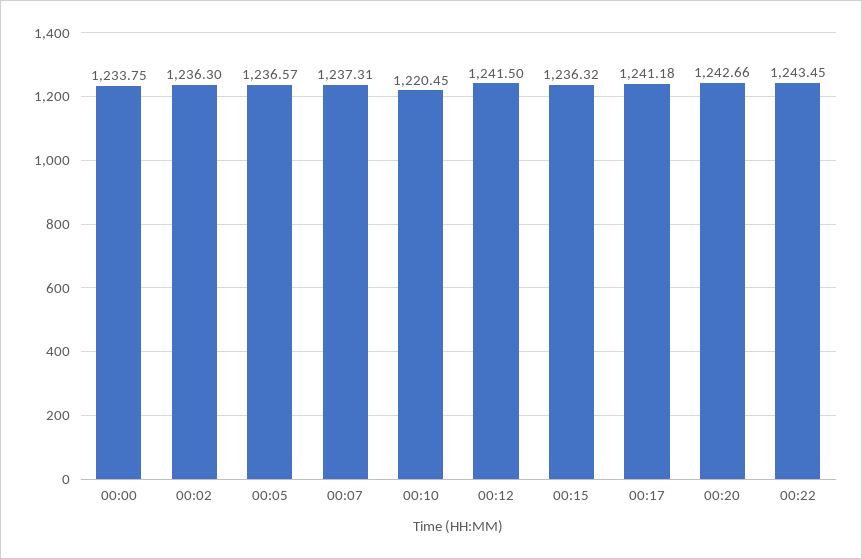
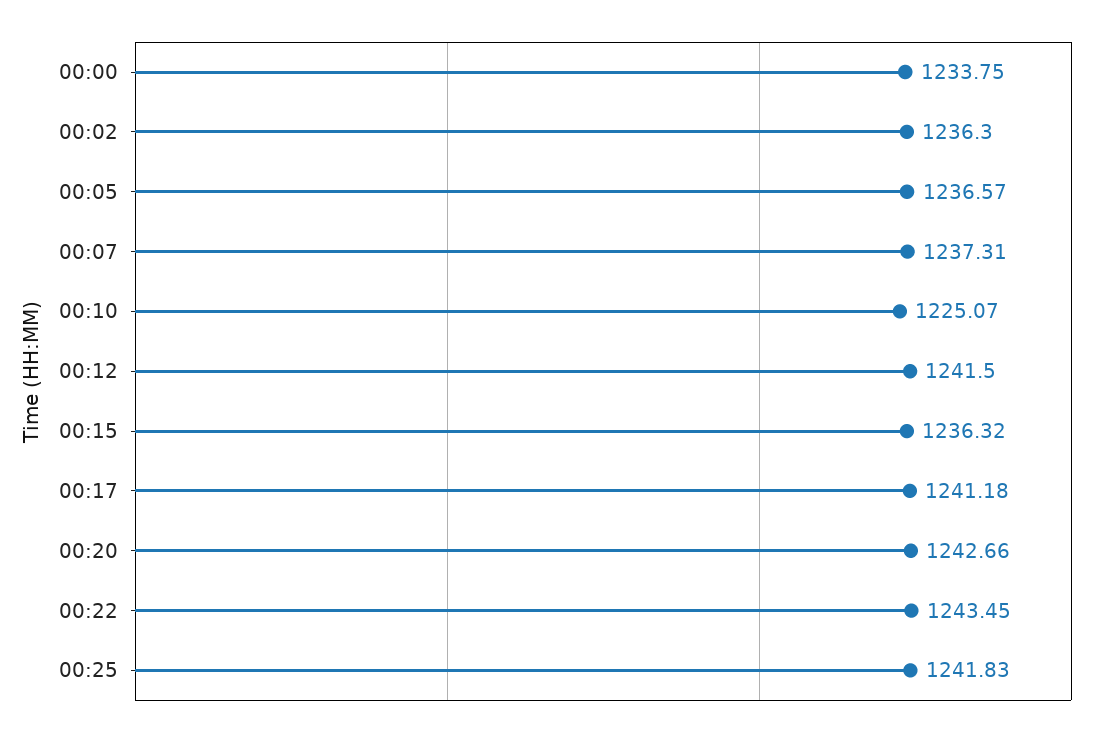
00:10: 1220.45 -> 1225.07
00:25: none -> 1241.83

